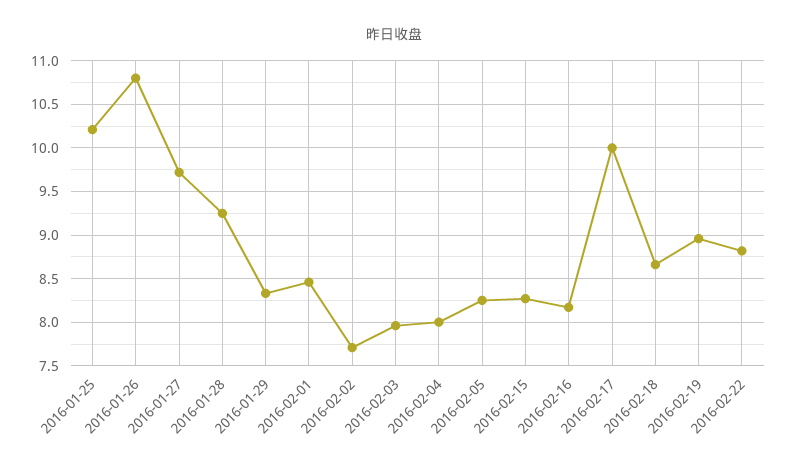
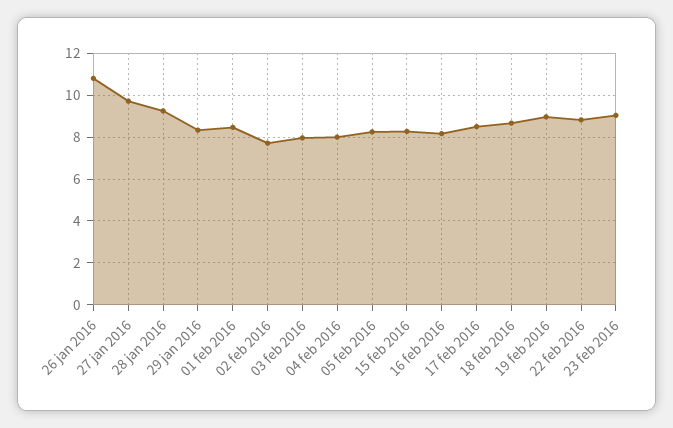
2016-01-25: 10.2 -> none
2016-02-17: 10 -> 8.5
23 feb 2016: none -> 9

